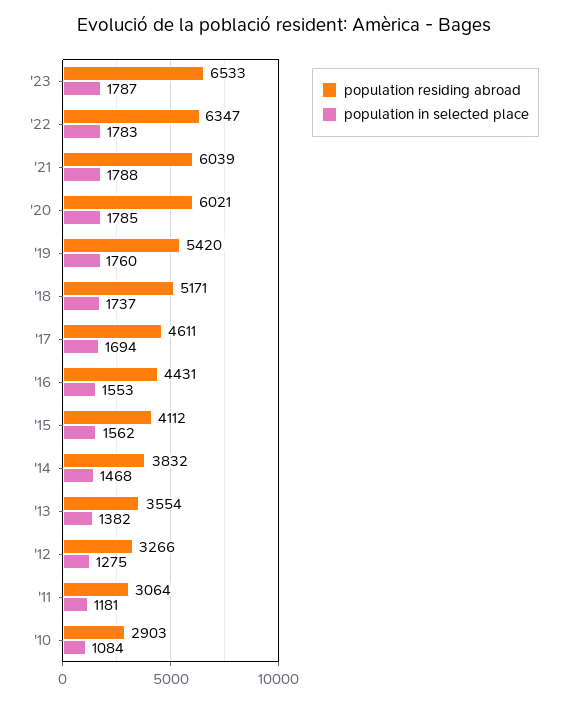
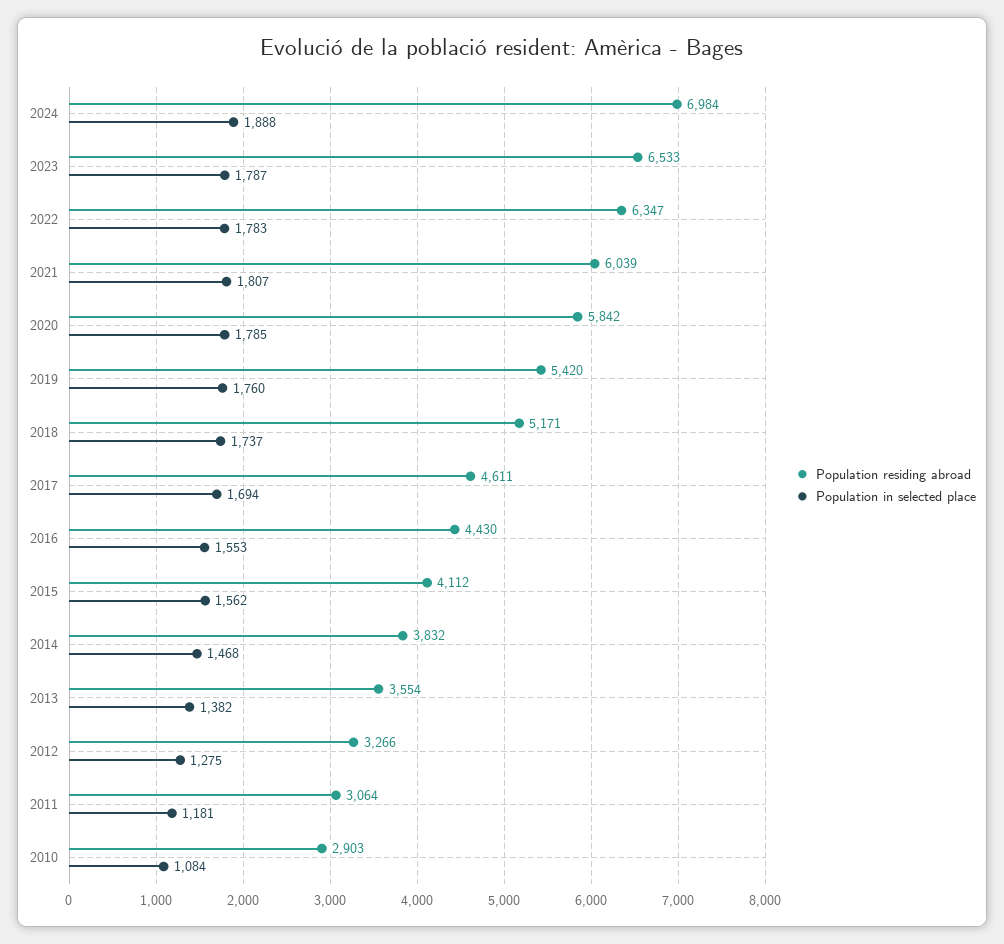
population in selected place, '21: 1788 -> 1807
population residing abroad, '20: 6021 -> 5842
population residing abroad, '16: 4431 -> 4430
population residing abroad, 2024: none -> 6984
population in selected place, 2024: none -> 1888

